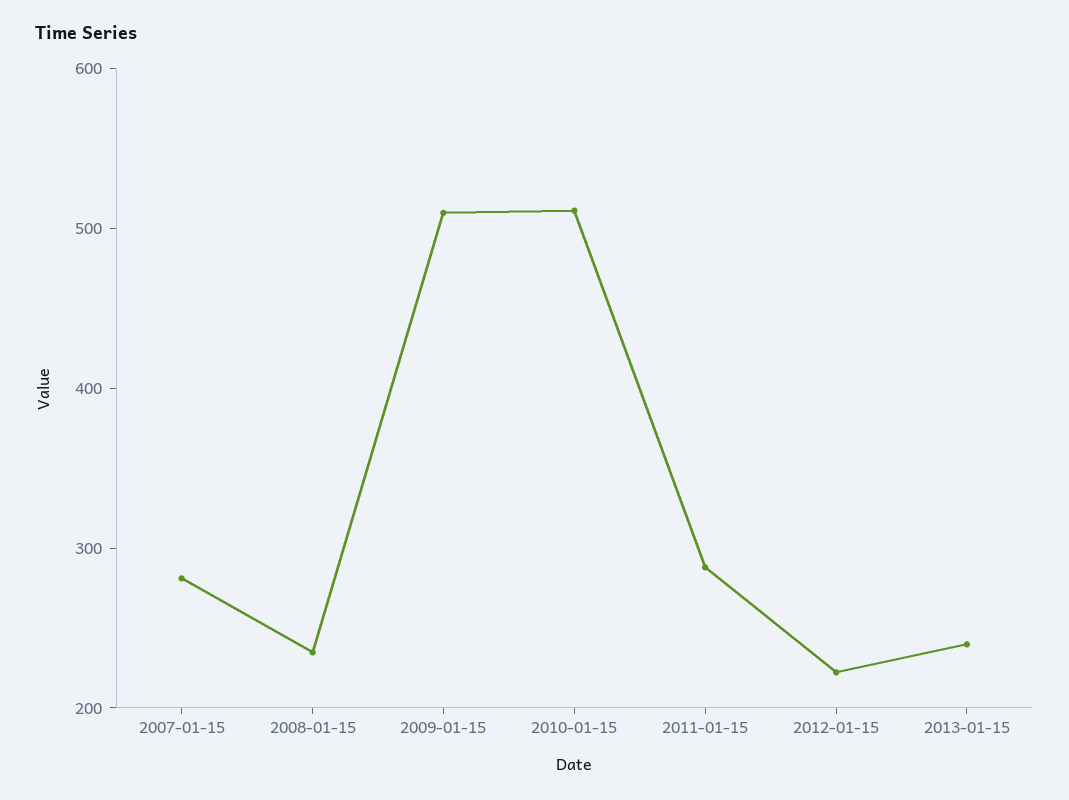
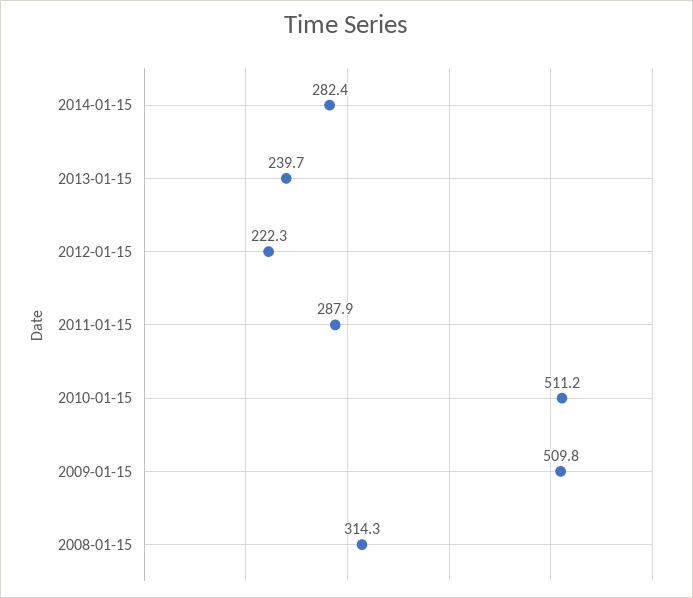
2007-01-15: 280 -> none
2008-01-15: 240 -> 314.3
2014-01-15: none -> 282.4

